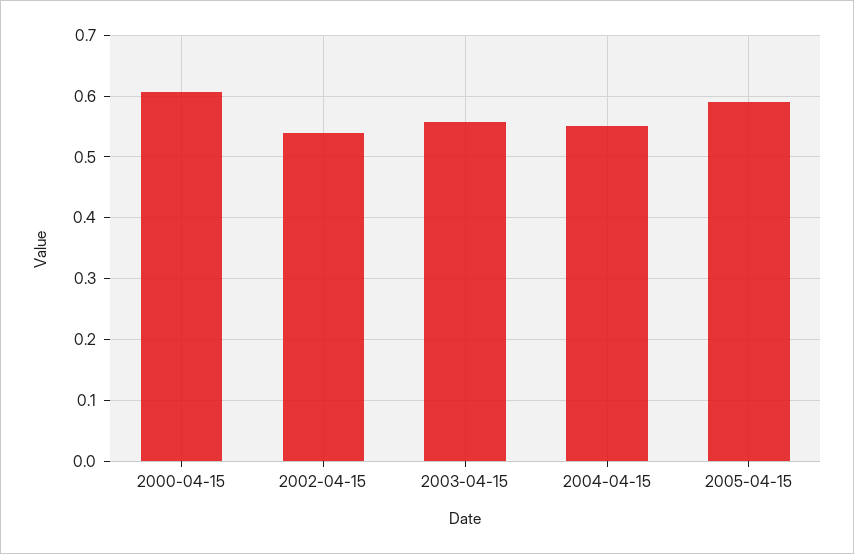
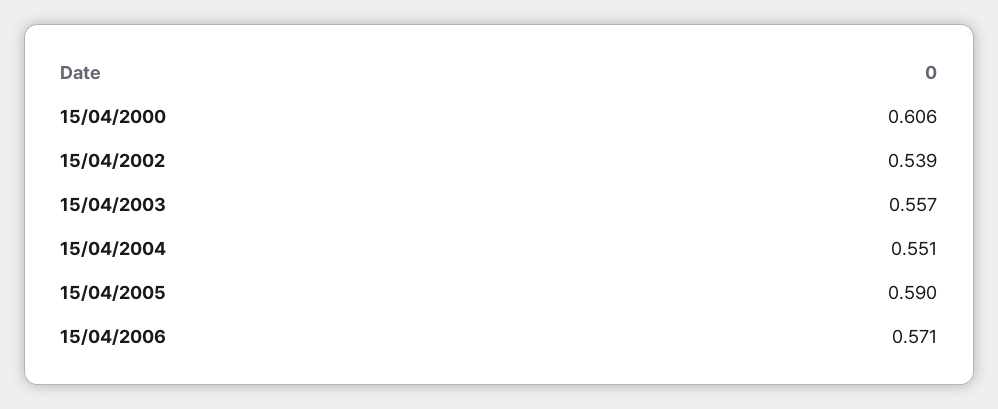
15/04/2006: none -> 0.571

